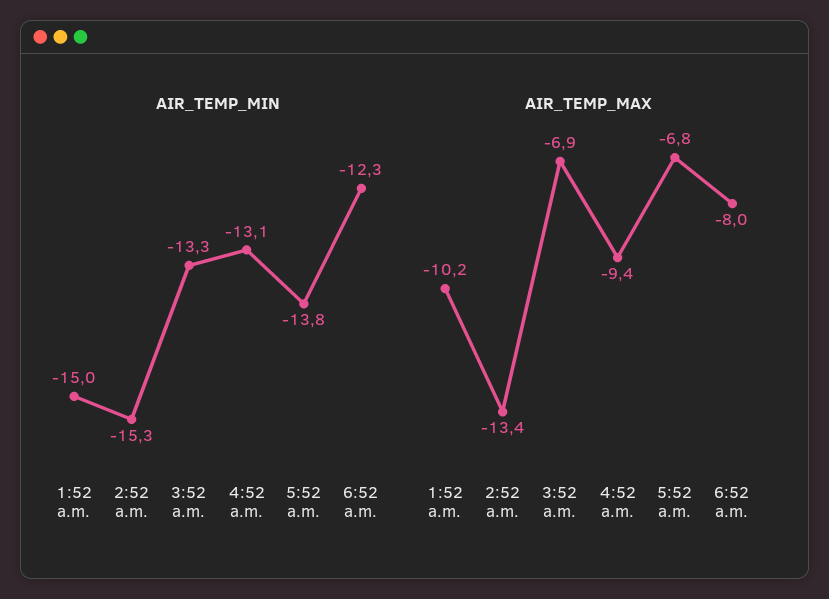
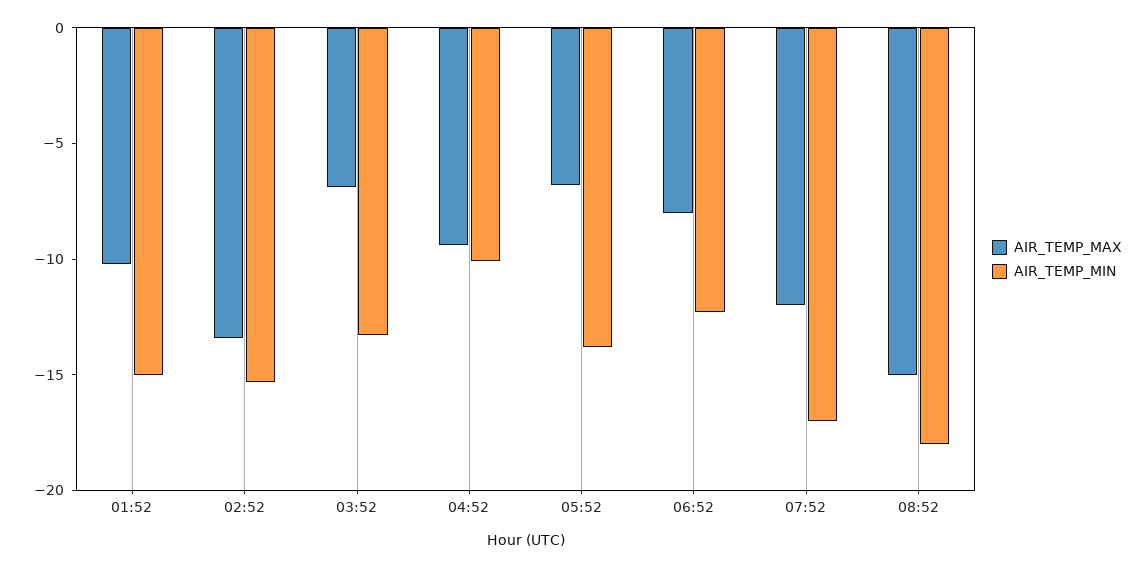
AIR_TEMP_MIN, 4:52 a.m.: -13.1 -> -10
AIR_TEMP_MAX, 07:52: none -> -12
AIR_TEMP_MIN, 07:52: none -> -17
AIR_TEMP_MAX, 08:52: none -> -15
AIR_TEMP_MIN, 08:52: none -> -18

